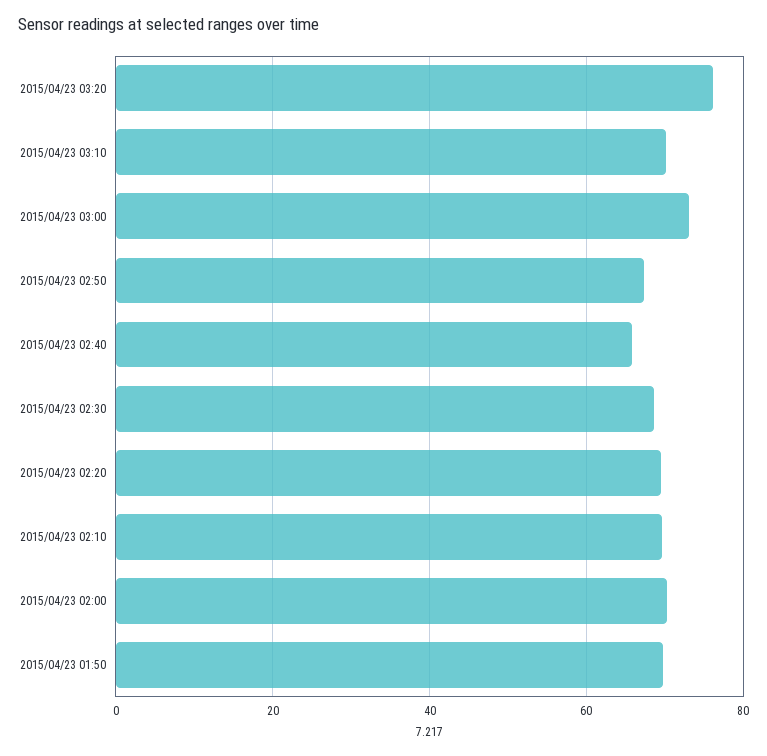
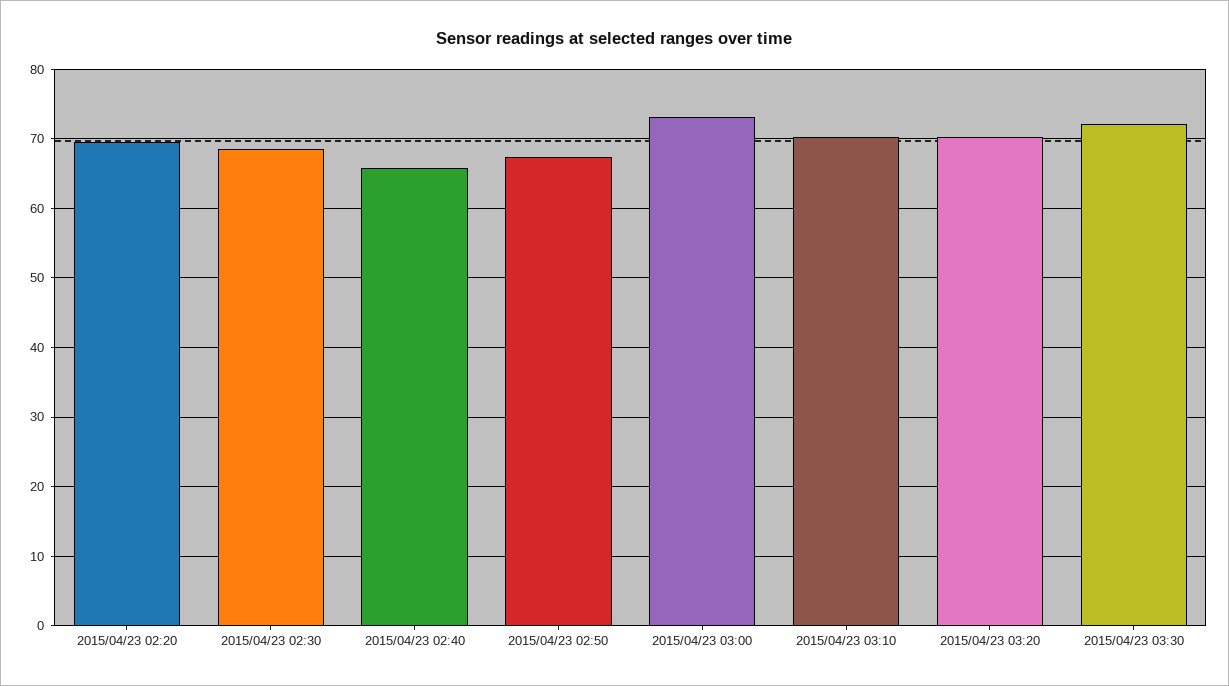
2015/04/23 03:20: 76 -> 70
2015/04/23 02:10: 70 -> none
2015/04/23 02:00: 70 -> none
2015/04/23 01:50: 70 -> none
2015/04/23 03:30: none -> 72

